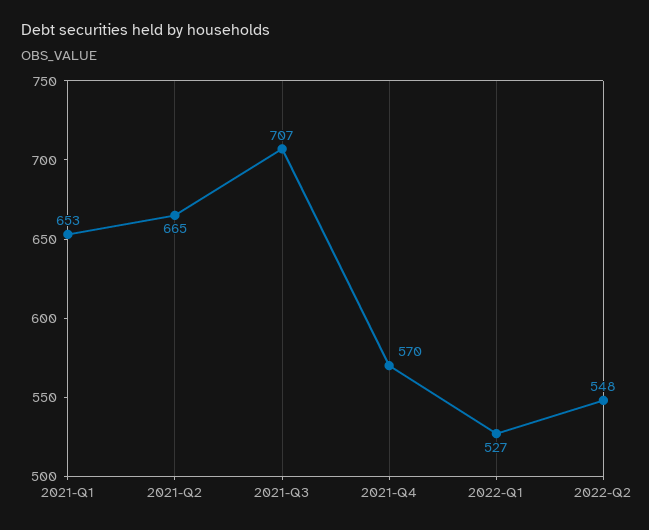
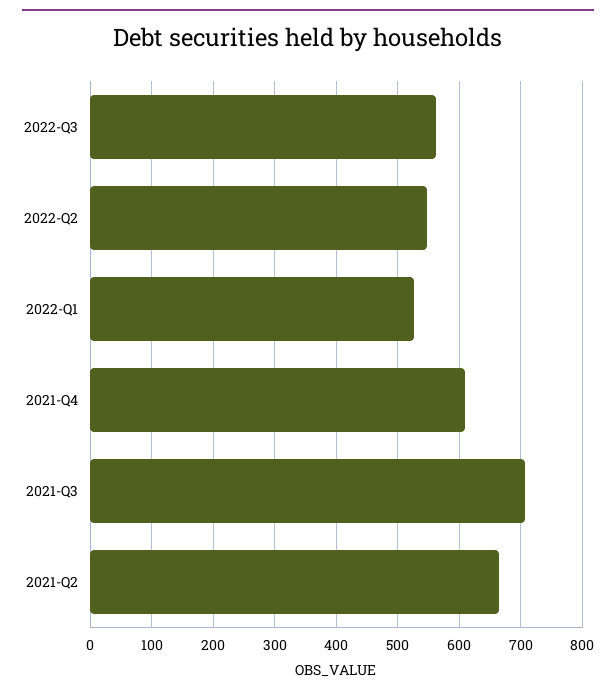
2021-Q1: 653 -> none
2021-Q4: 570 -> 610
2022-Q3: none -> 560

